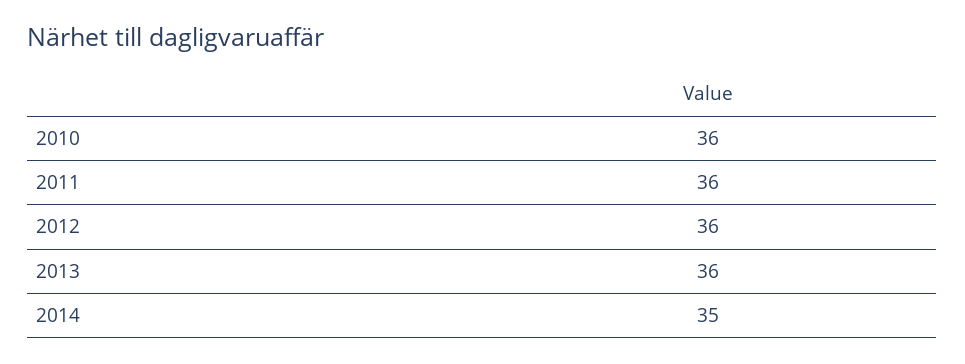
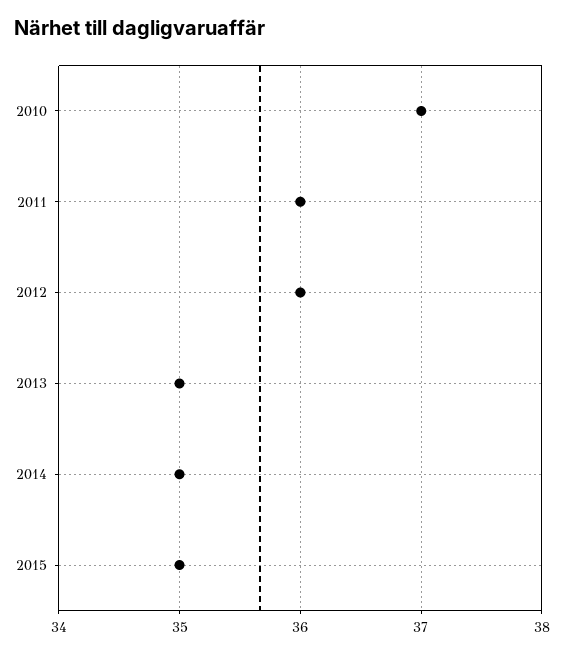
2010: 36 -> 37
2013: 36 -> 35
2015: none -> 35

